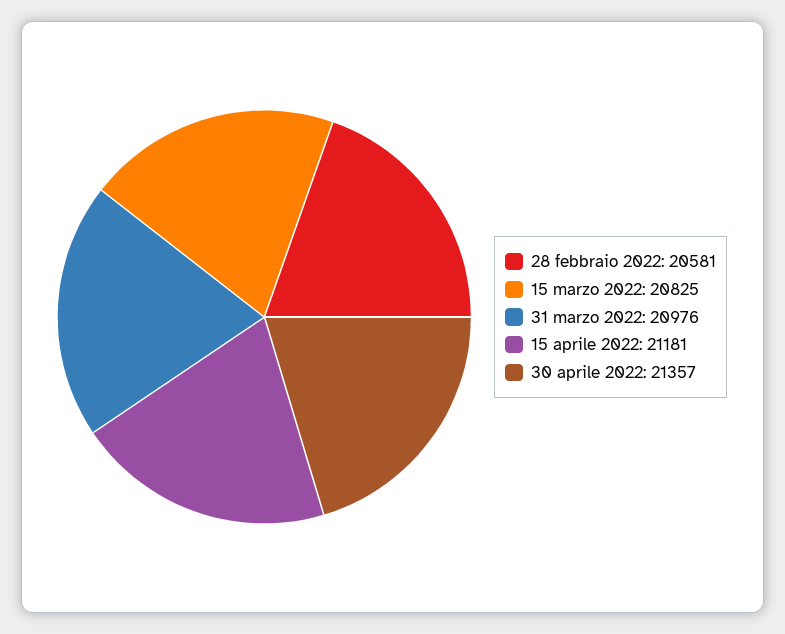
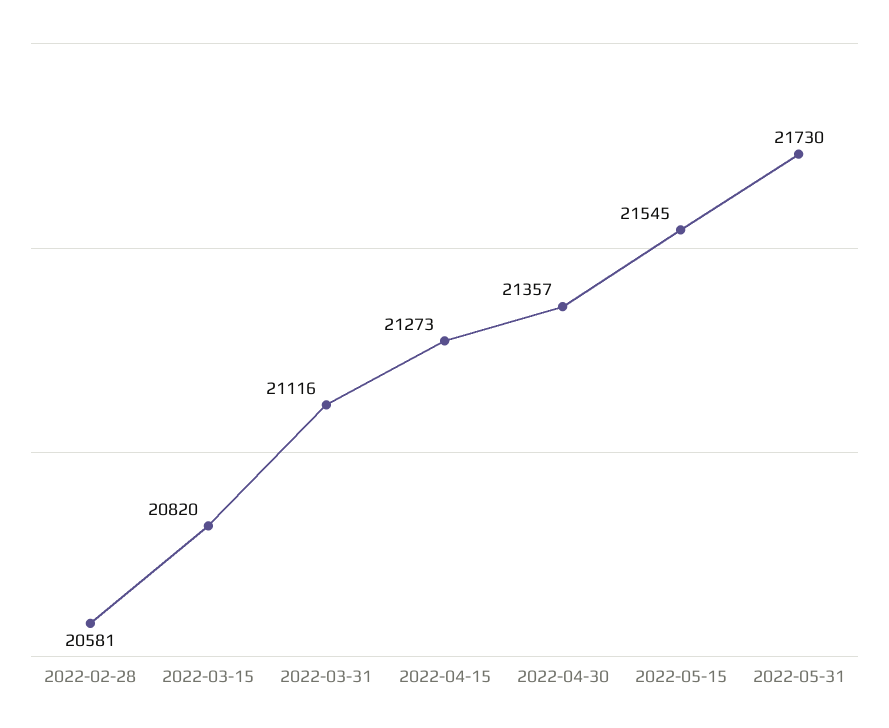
15 marzo 2022: 20825 -> 20820
31 marzo 2022: 20976 -> 21116
15 aprile 2022: 21181 -> 21273
2022-05-15: none -> 21545
2022-05-31: none -> 21730

